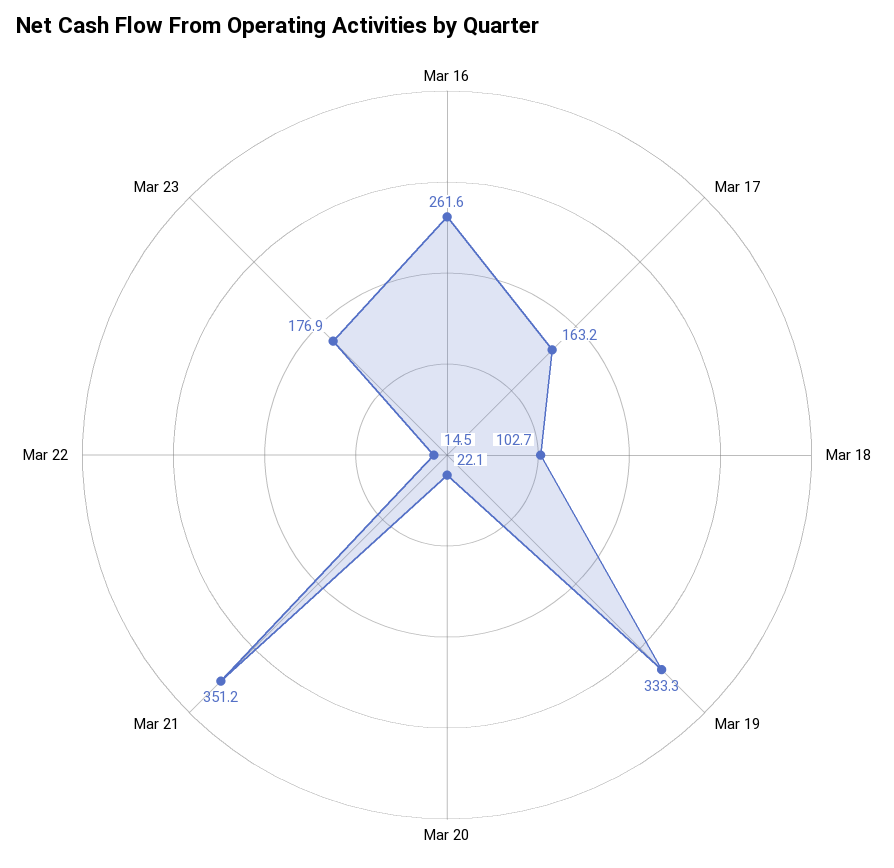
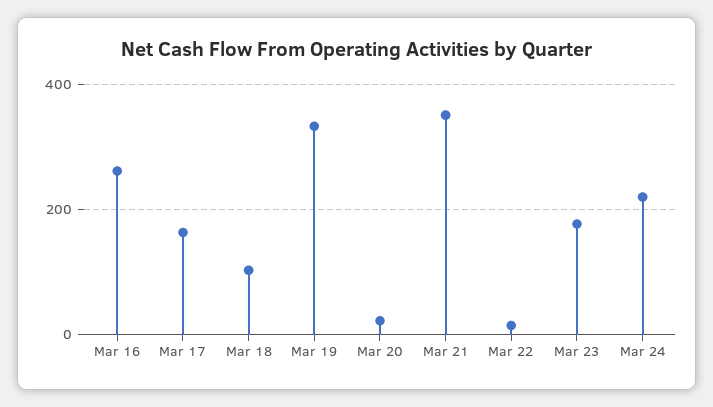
Mar 24: none -> 220

